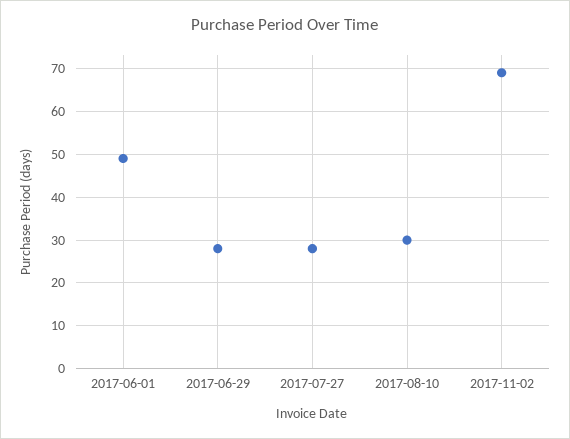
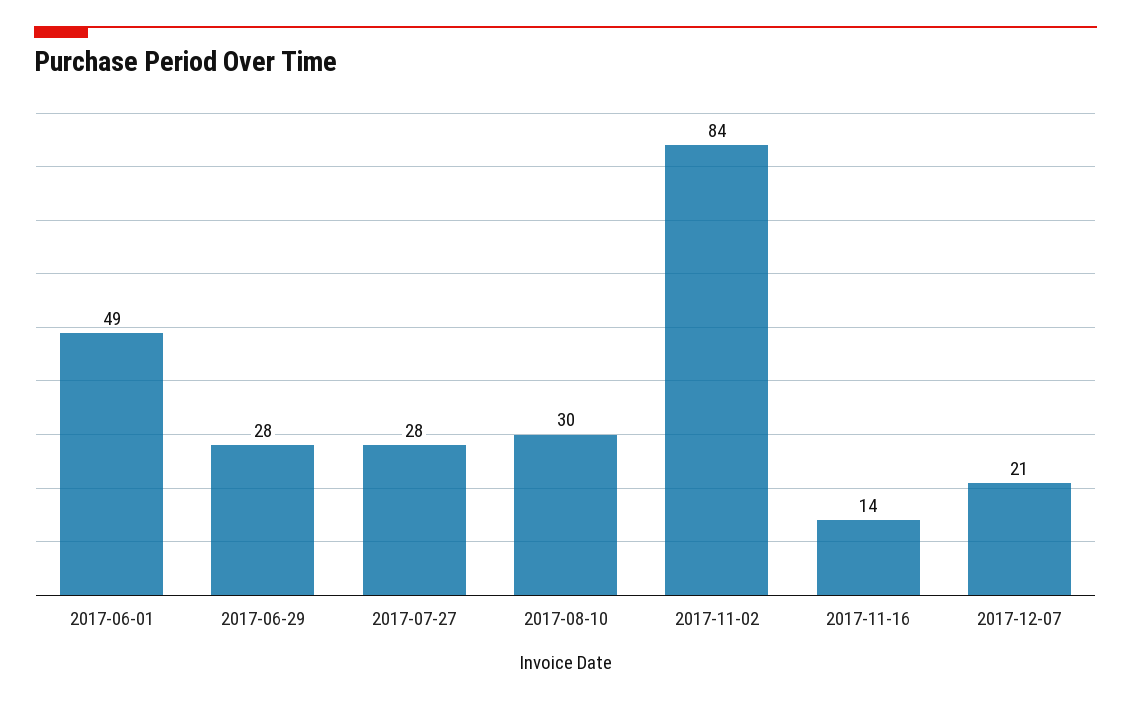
2017-11-02: 70 -> 84
2017-11-16: none -> 14
2017-12-07: none -> 21

